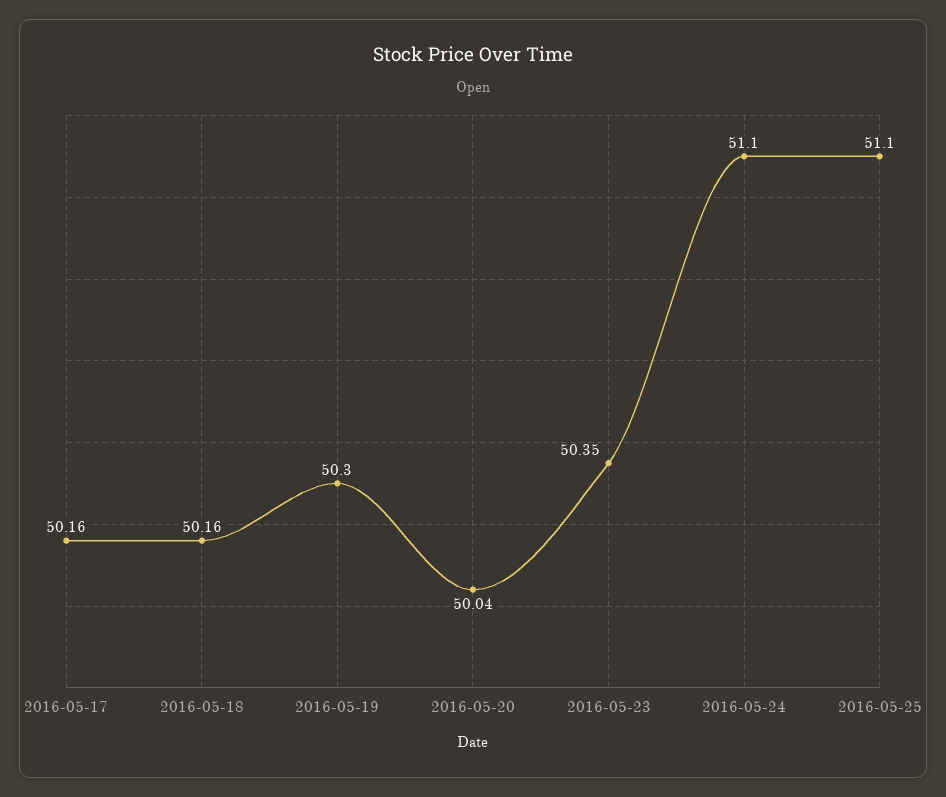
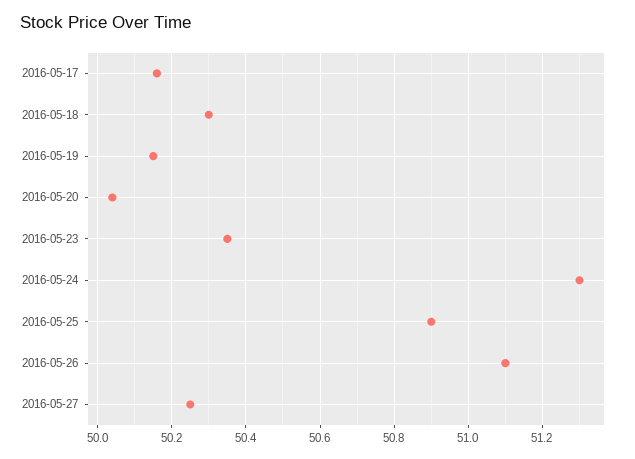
2016-05-18: 50.16 -> 50.3
2016-05-19: 50.3 -> 50.15
2016-05-24: 51.1 -> 51.3
2016-05-25: 51.1 -> 50.9
2016-05-26: none -> 51.1
2016-05-27: none -> 50.25

